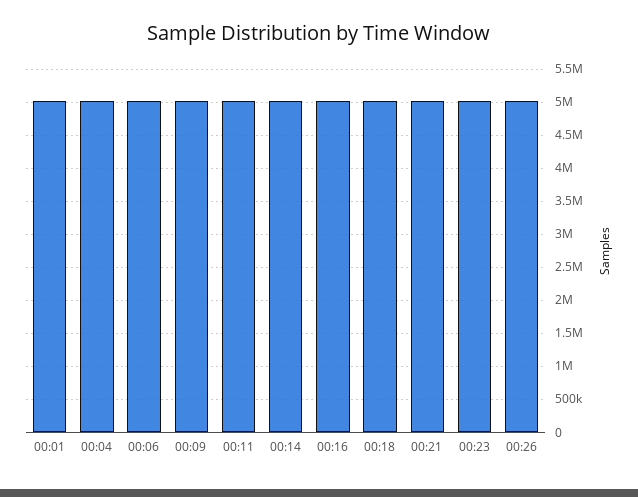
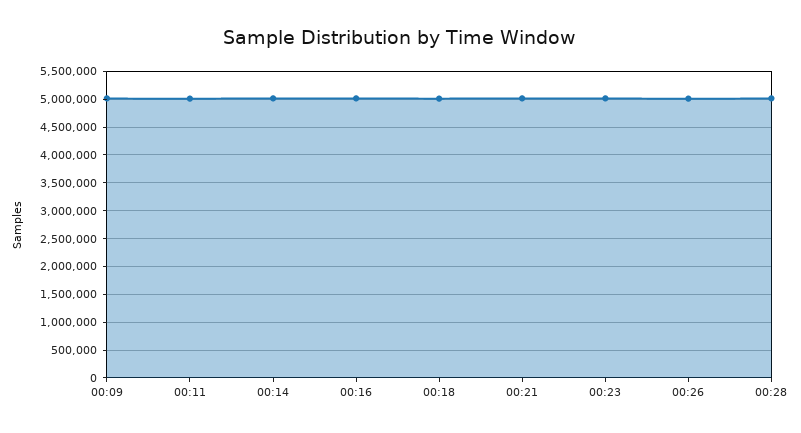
00:01: 5000000 -> none
00:04: 5000000 -> none
00:06: 5000000 -> none
00:28: none -> 5000000

